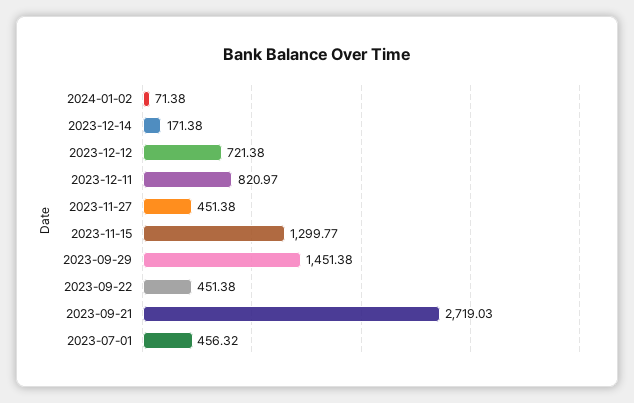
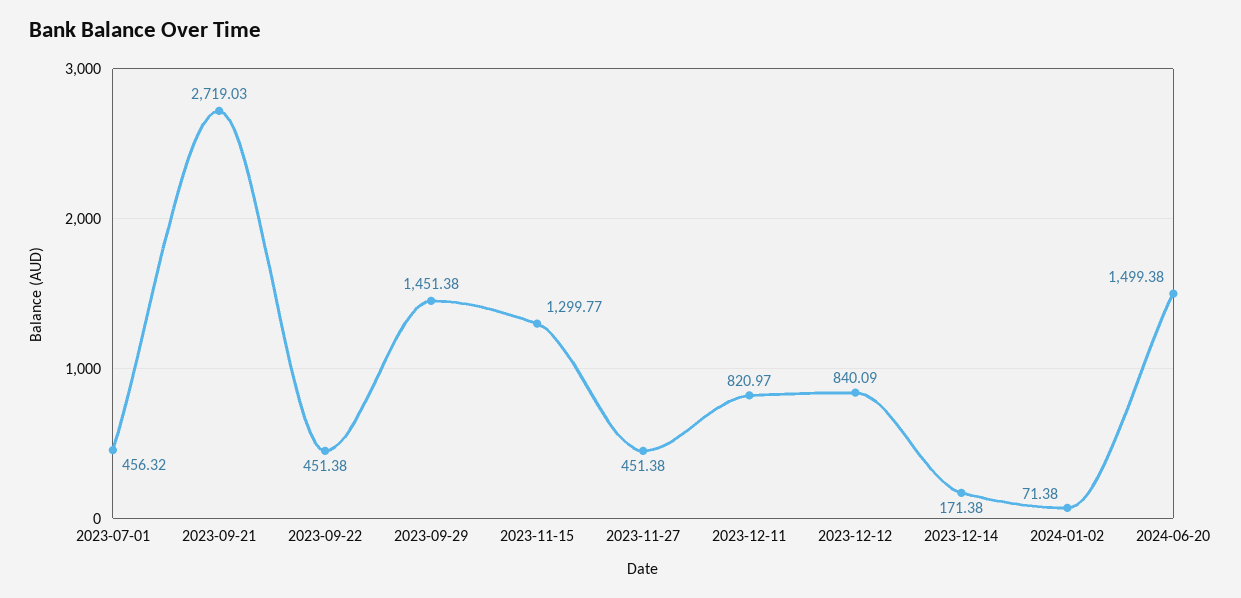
2023-12-12: 721.38 -> 840.09
2024-06-20: none -> 1499.38

